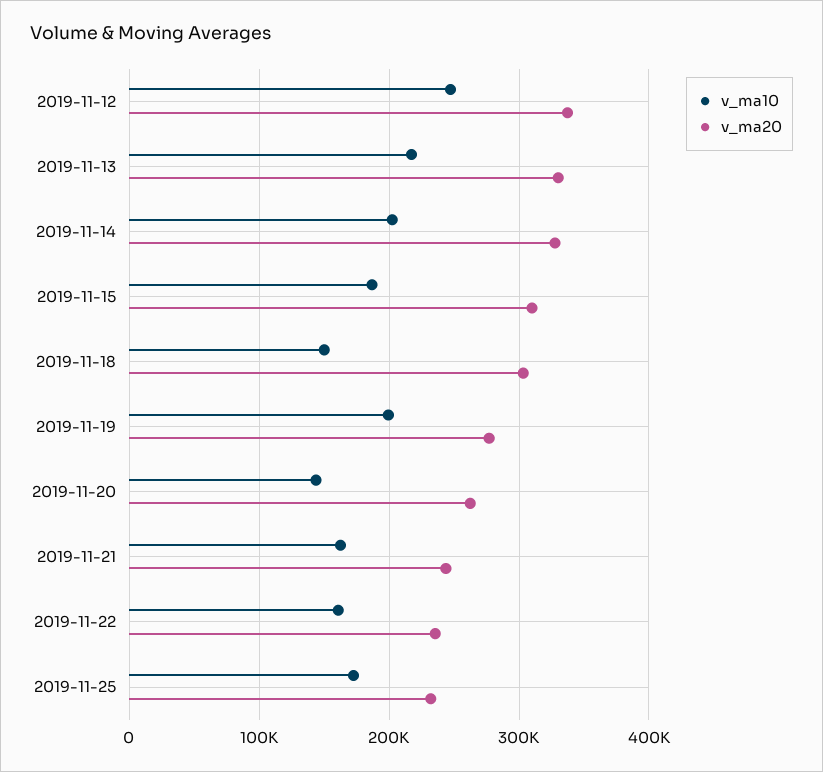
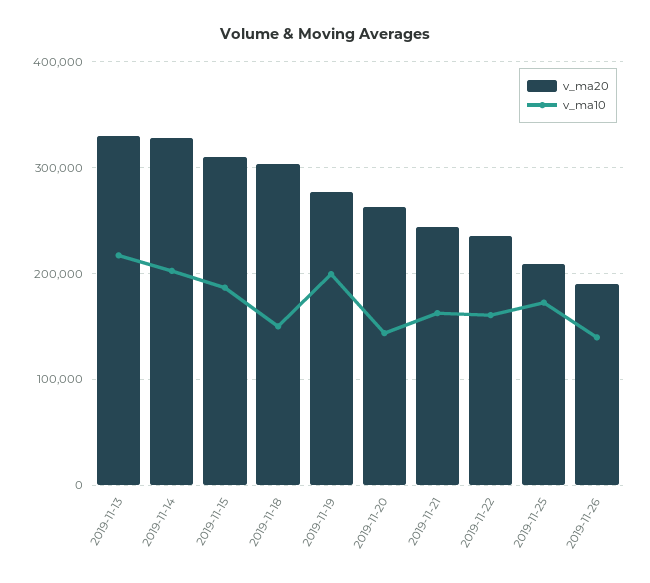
v_ma10, 2019-11-12: 250000 -> none
v_ma20, 2019-11-12: 340000 -> none
v_ma20, 2019-11-25: 230000 -> 210000
v_ma20, 2019-11-26: none -> 190000
v_ma10, 2019-11-26: none -> 140000

